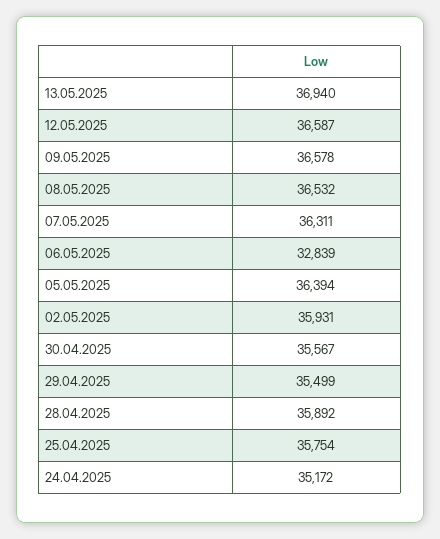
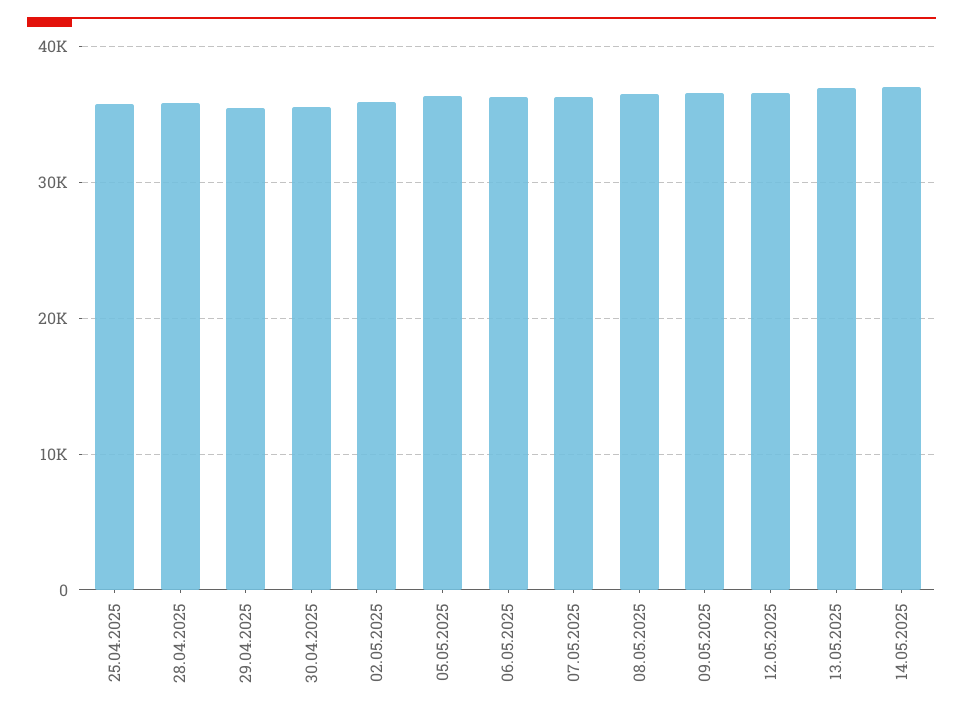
06.05.2025: 32839 -> 36000
24.04.2025: 35172 -> none
14.05.2025: none -> 37000

